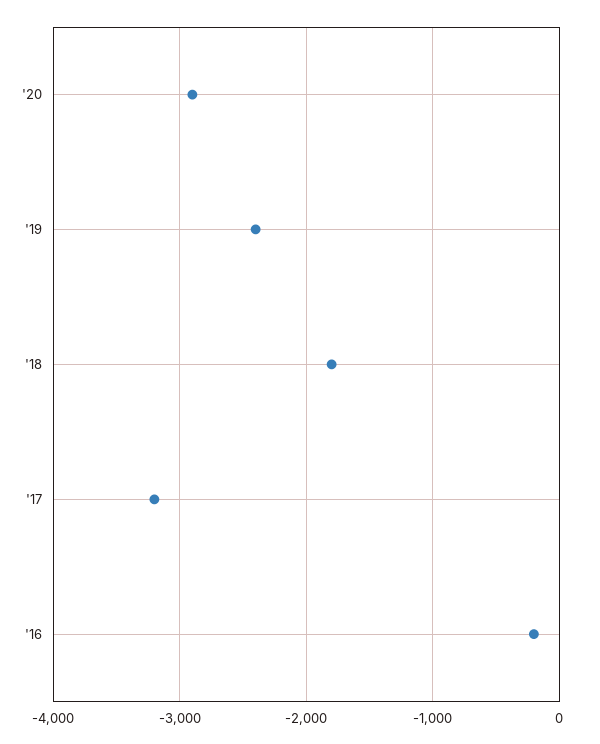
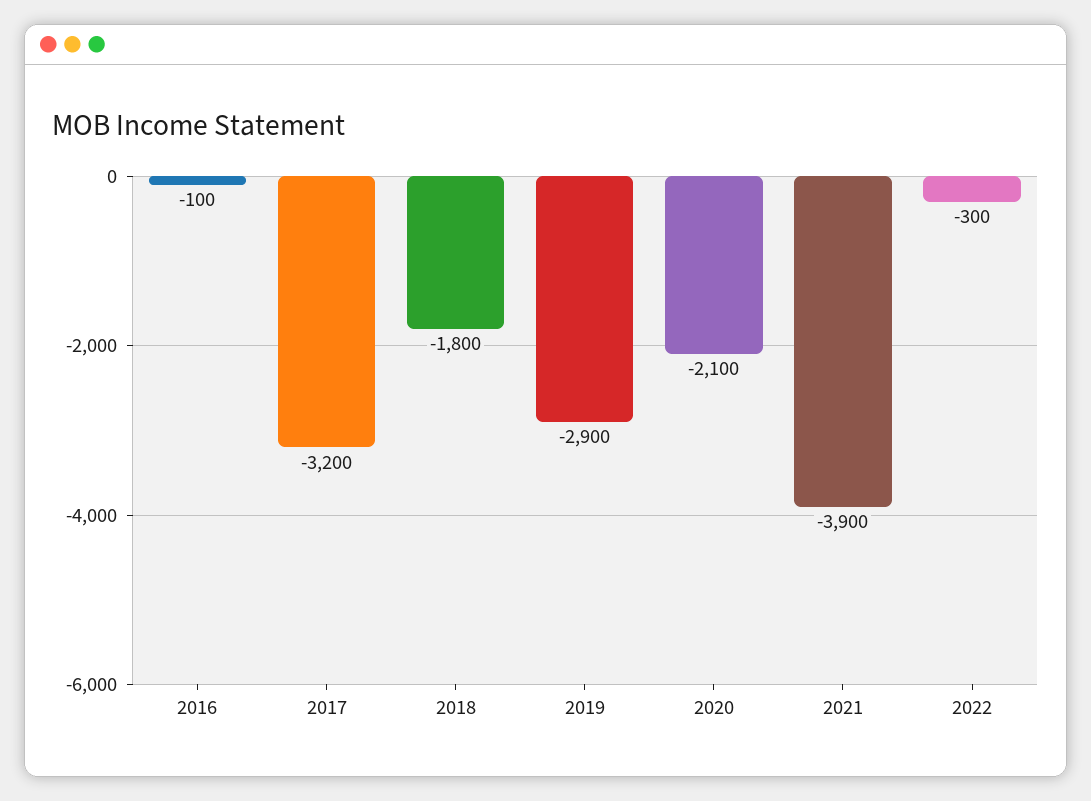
'20: -2900 -> -2100
'19: -2400 -> -2900
'16: -200 -> -100
2021: none -> -3900
2022: none -> -300

